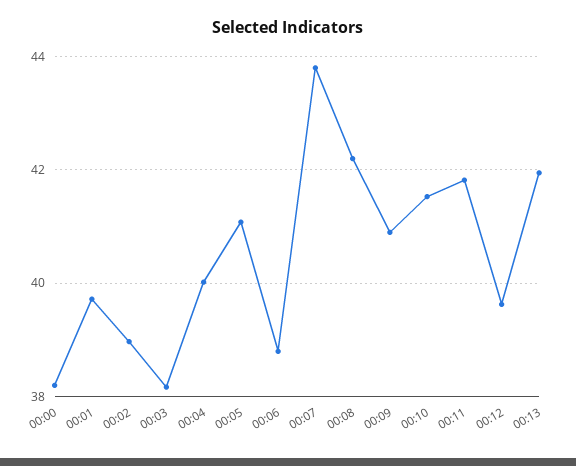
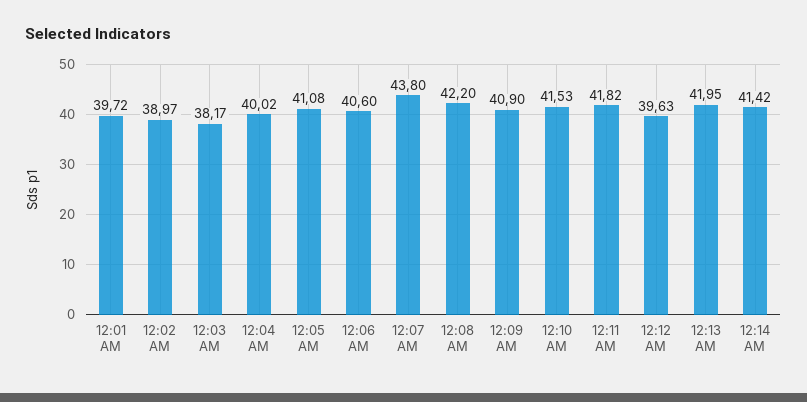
00:00: 38.2 -> none
00:06: 38.8 -> 40.6
12:14 AM: none -> 41.42

